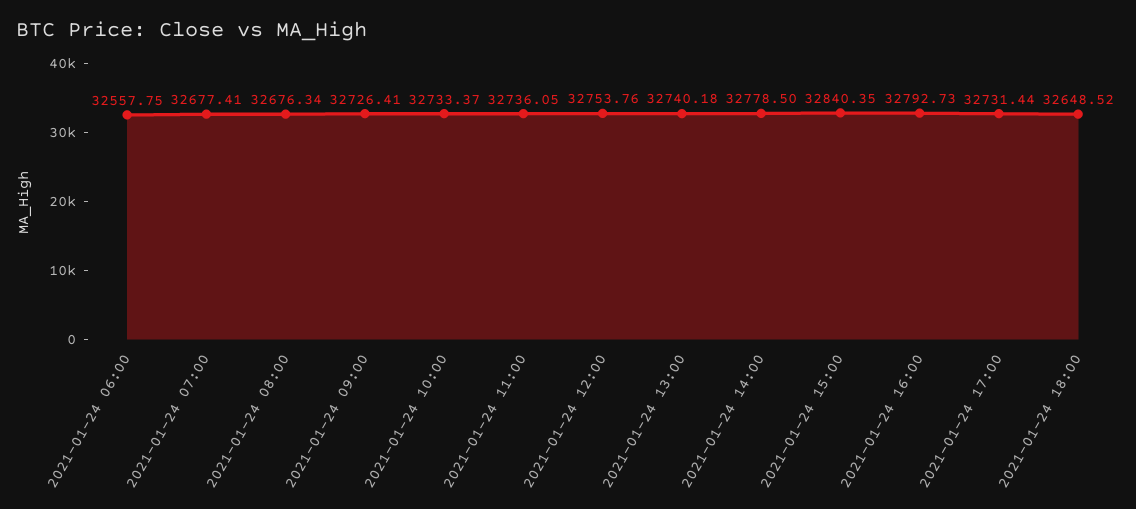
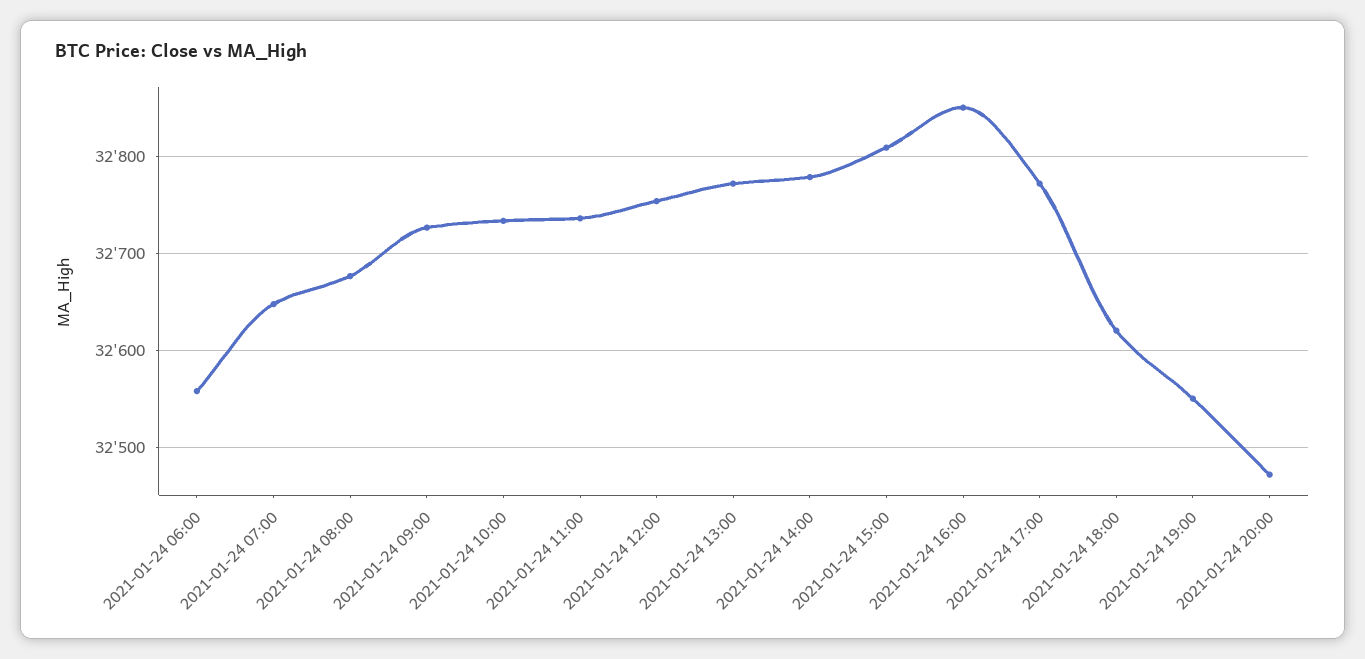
2021-01-24 07:00: 32677.41 -> 32650
2021-01-24 13:00: 32740.18 -> 32770
2021-01-24 15:00: 32840.35 -> 32810
2021-01-24 16:00: 32792.73 -> 32850
2021-01-24 17:00: 32731.44 -> 32770
2021-01-24 18:00: 32648.52 -> 32620
2021-01-24 19:00: none -> 32550
2021-01-24 20:00: none -> 32470

